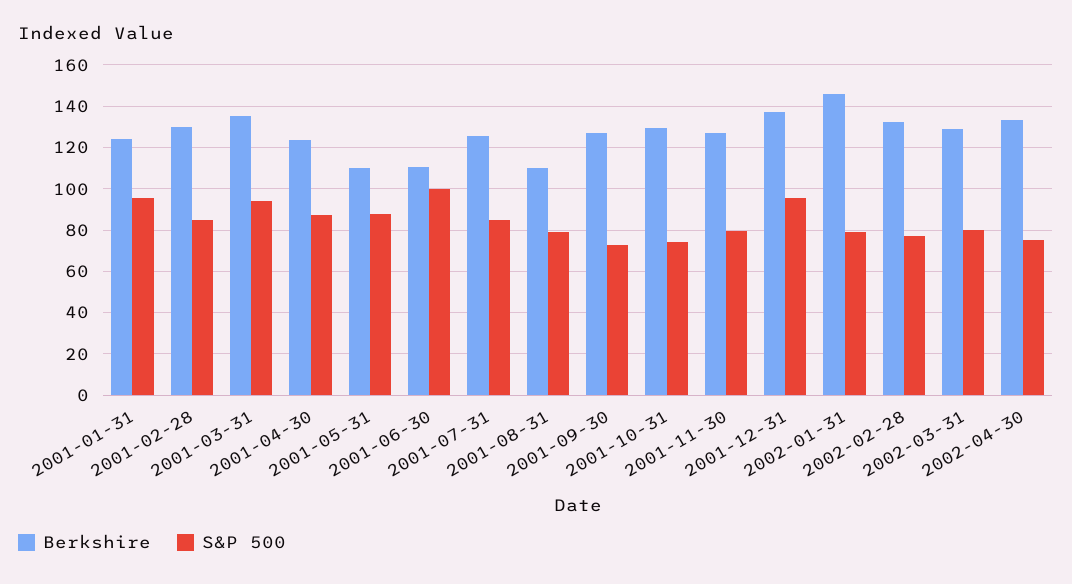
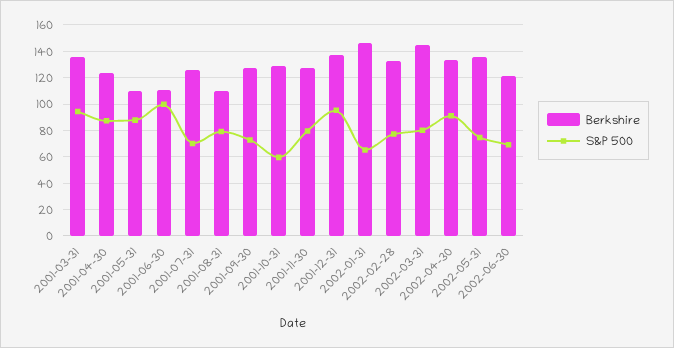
Berkshire, 2001-01-31: 125 -> none
S&P 500, 2001-01-31: 95 -> none
Berkshire, 2001-02-28: 130 -> none
S&P 500, 2001-02-28: 85 -> none
S&P 500, 2001-07-31: 85 -> 70
S&P 500, 2001-10-31: 75 -> 60
S&P 500, 2002-01-31: 80 -> 65
Berkshire, 2002-03-31: 130 -> 145
S&P 500, 2002-04-30: 75 -> 90
Berkshire, 2002-05-31: none -> 135
S&P 500, 2002-05-31: none -> 75
Berkshire, 2002-06-30: none -> 120
S&P 500, 2002-06-30: none -> 70

